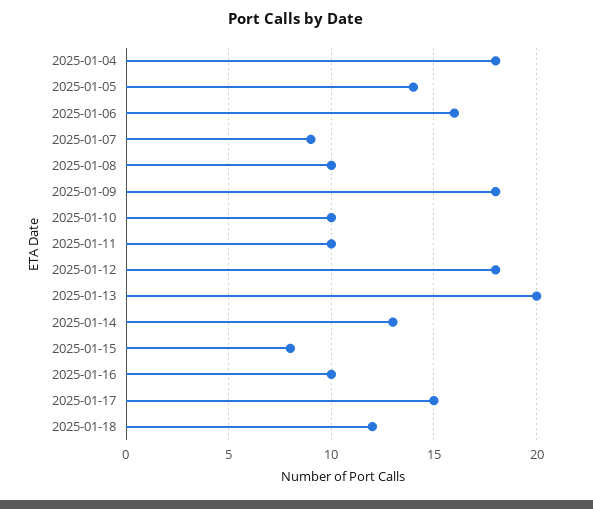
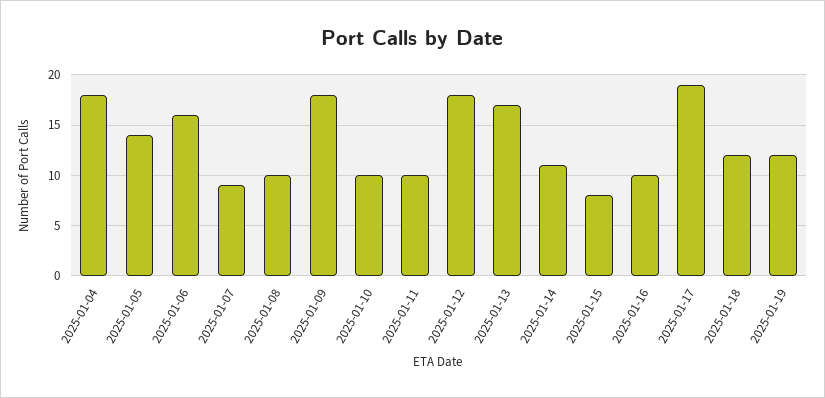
2025-01-13: 20 -> 17
2025-01-14: 13 -> 11
2025-01-17: 15 -> 19
2025-01-19: none -> 12

